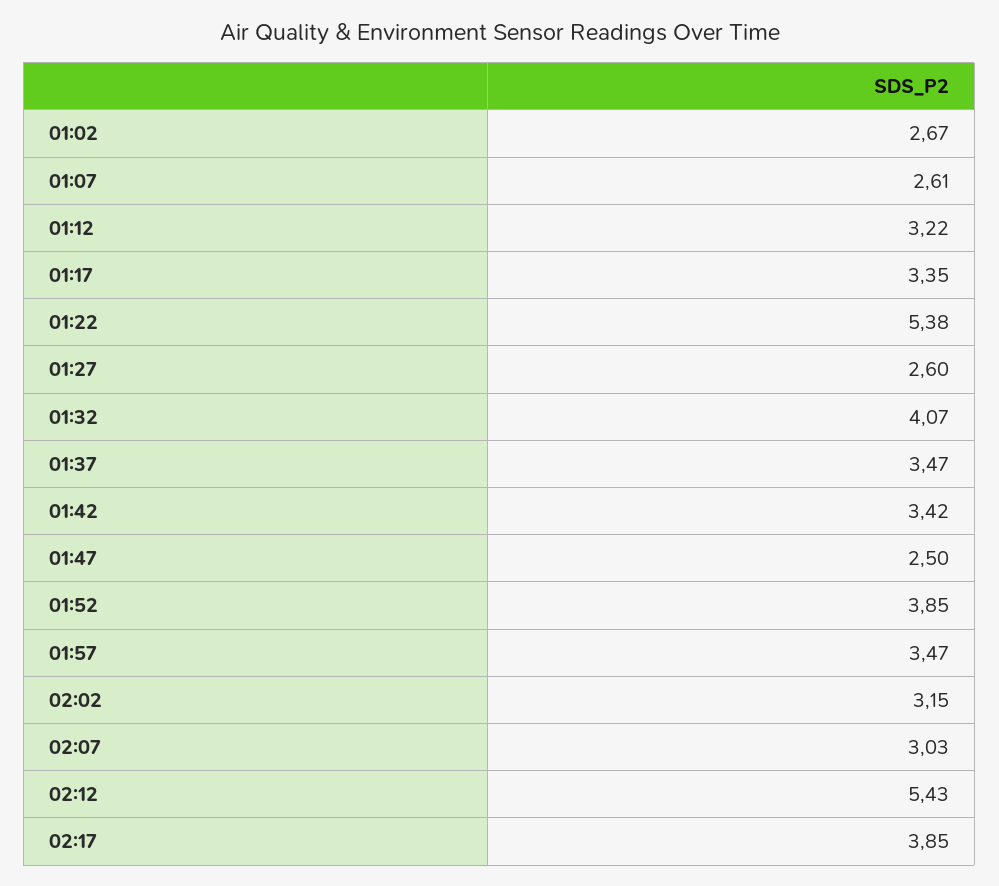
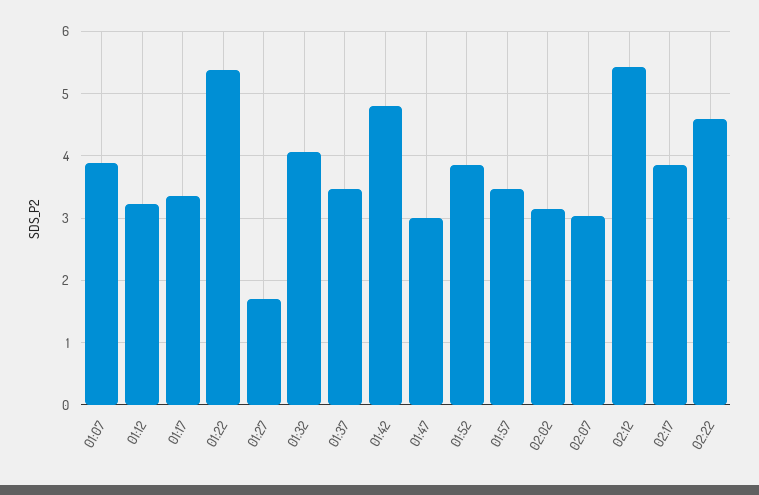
01:02: 2.67 -> none
01:07: 2.61 -> 3.9
01:27: 2.6 -> 1.7
01:42: 3.42 -> 4.8
01:47: 2.5 -> 3
02:22: none -> 4.6

